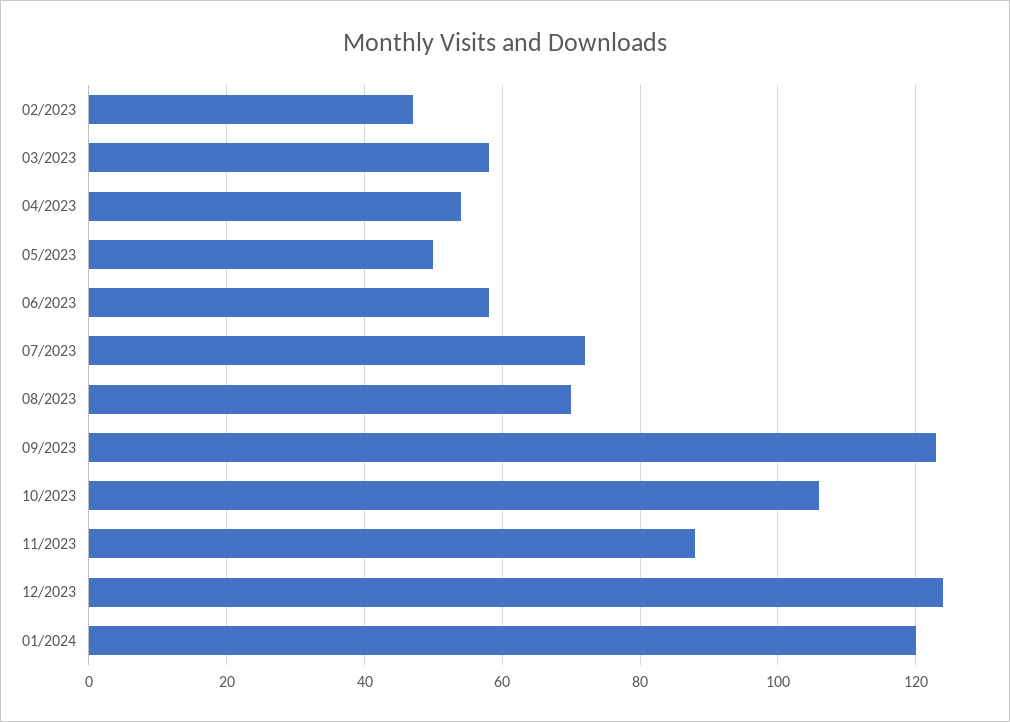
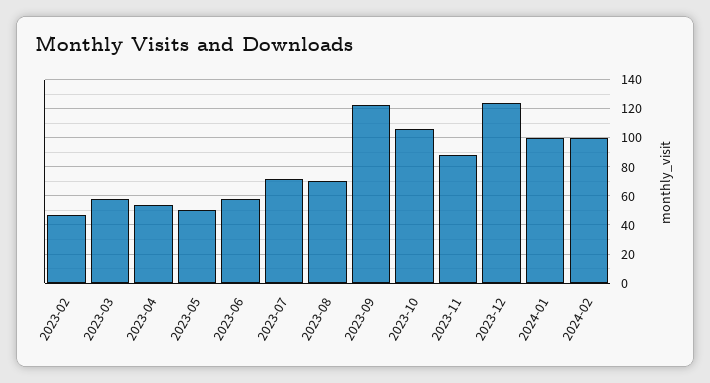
01/2024: 120 -> 100
2024-02: none -> 100

